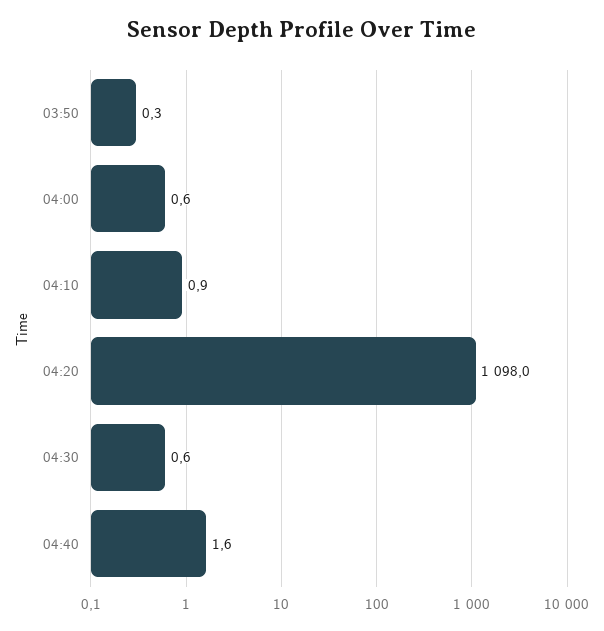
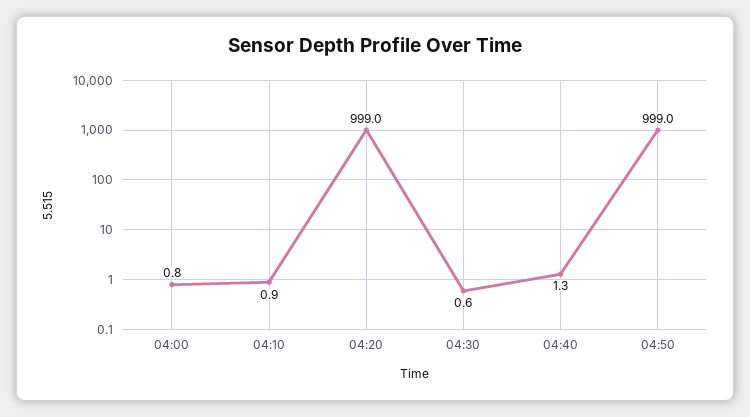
03:50: 0.3 -> none
04:00: 0.6 -> 0.8
04:20: 1098 -> 999
04:40: 1.6 -> 1.3
04:50: none -> 999

